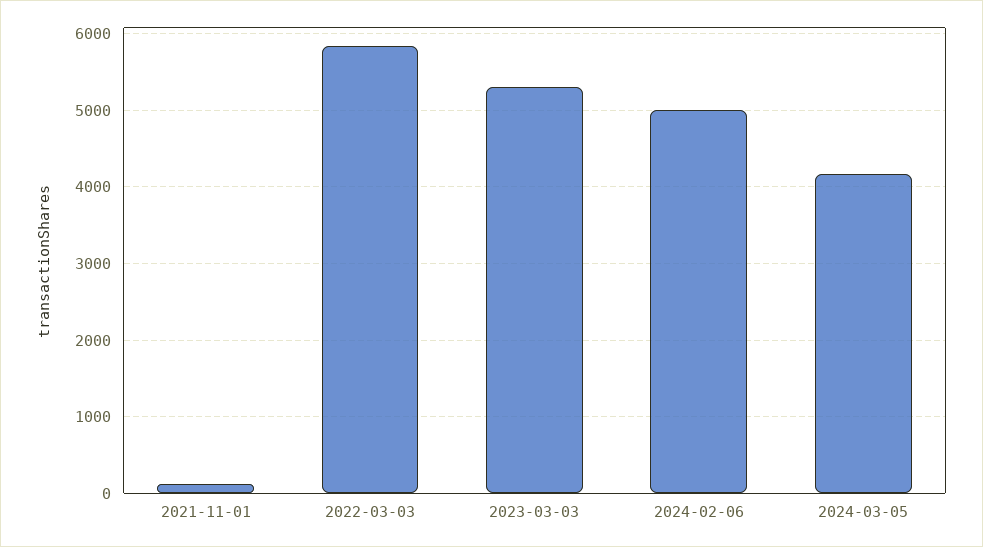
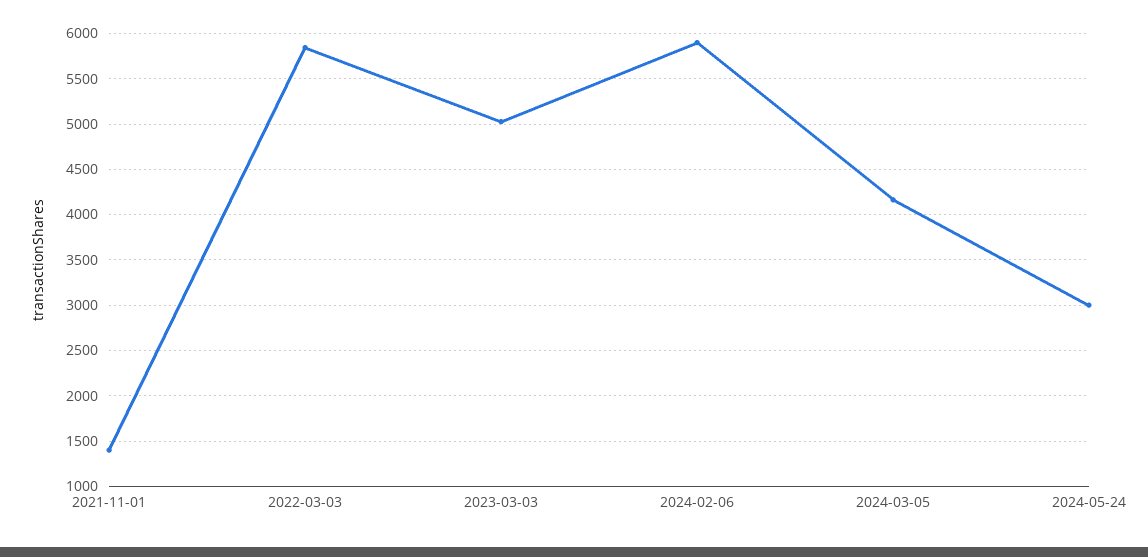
2021-11-01: 100 -> 1400
2023-03-03: 5300 -> 5000
2024-02-06: 5000 -> 5900
2024-05-24: none -> 3000

